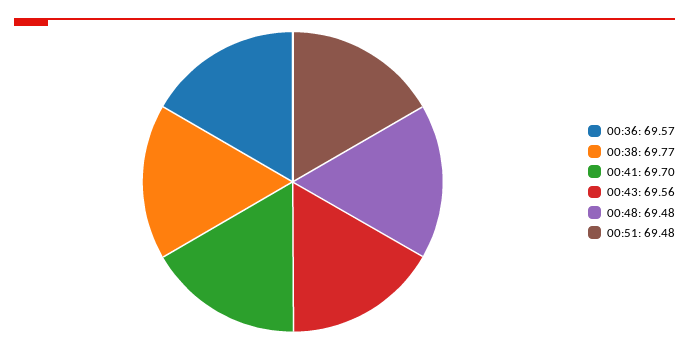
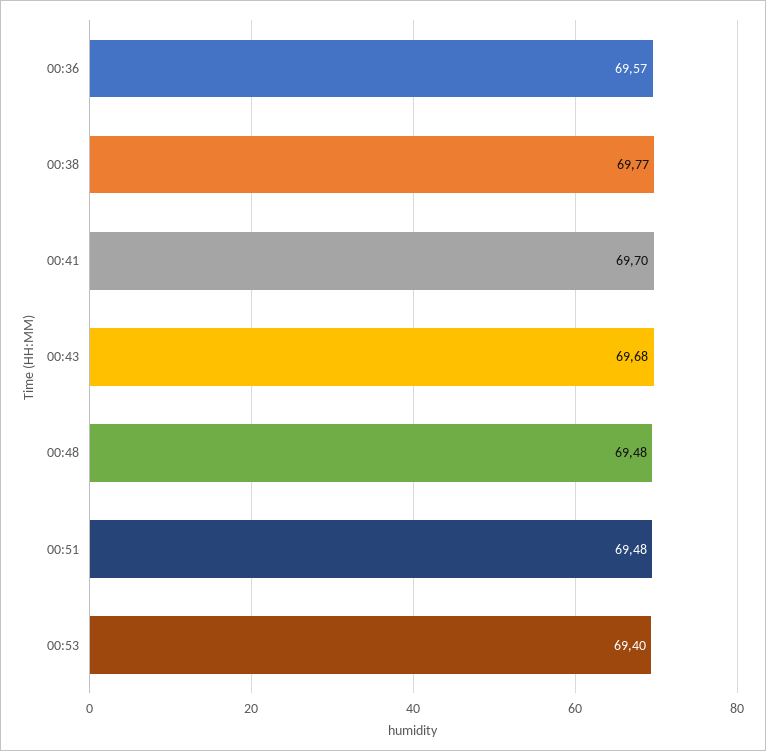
00:43: 69.56 -> 69.68
00:53: none -> 69.4

